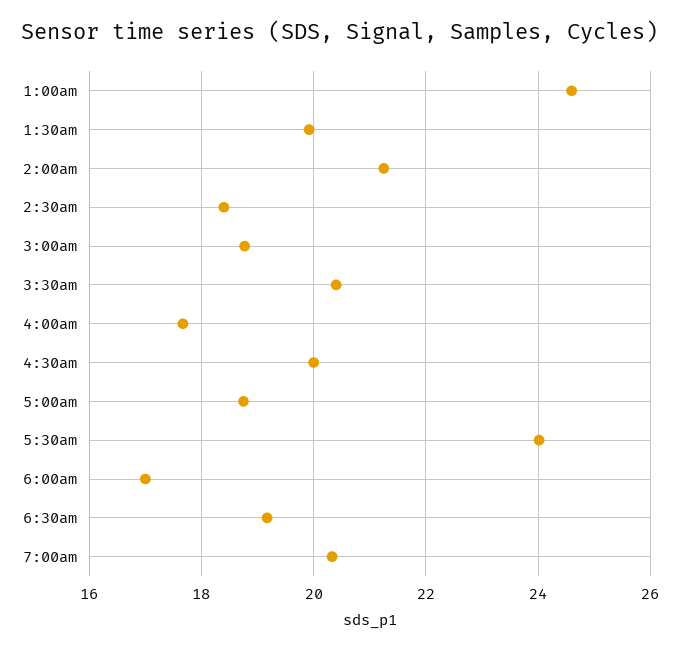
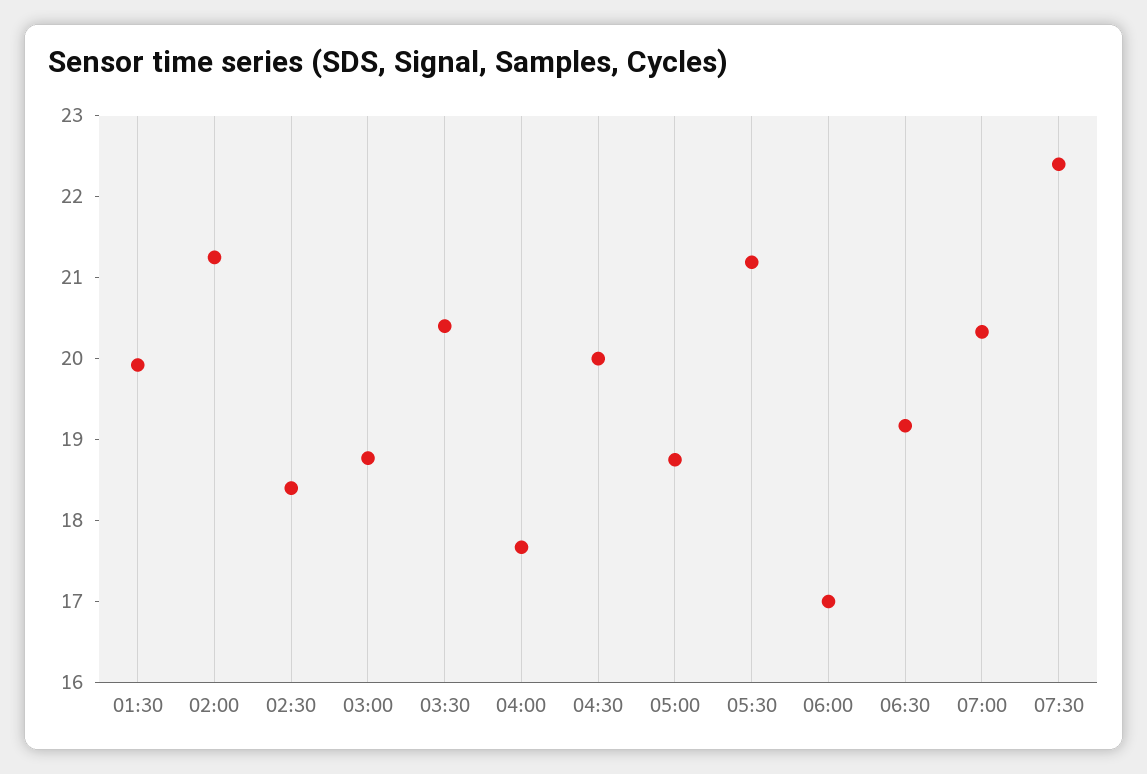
1:00am: 24.6 -> none
5:30am: 24 -> 21.2
07:30: none -> 22.4

